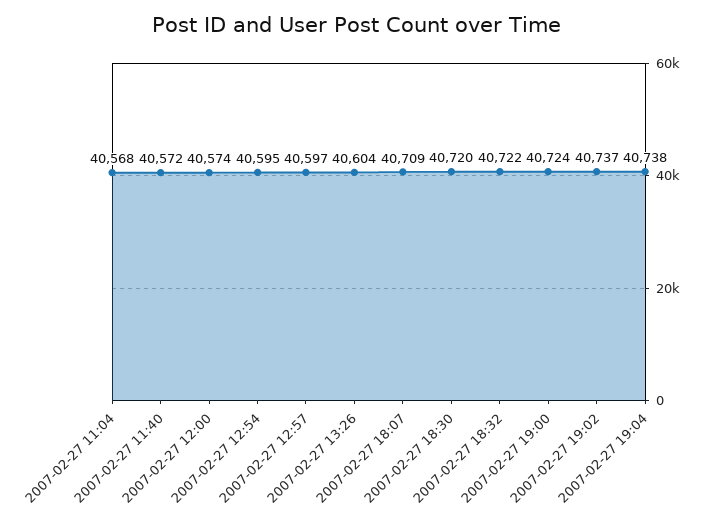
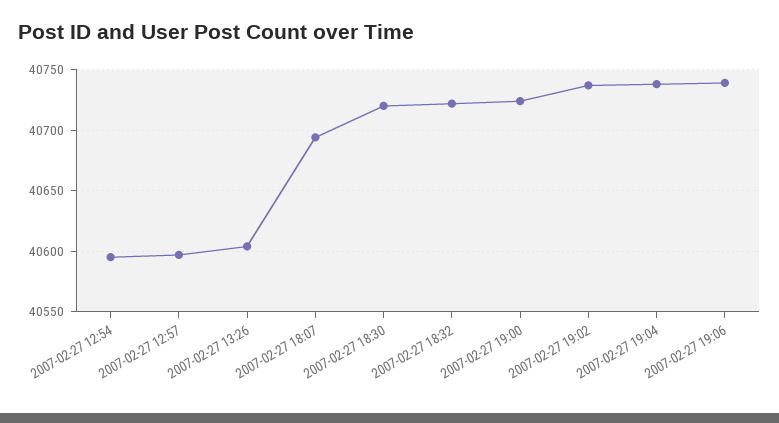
2007-02-27 11:04: 40568 -> none
2007-02-27 11:40: 40572 -> none
2007-02-27 12:00: 40574 -> none
2007-02-27 18:07: 40709 -> 40695
2007-02-27 19:06: none -> 40740

